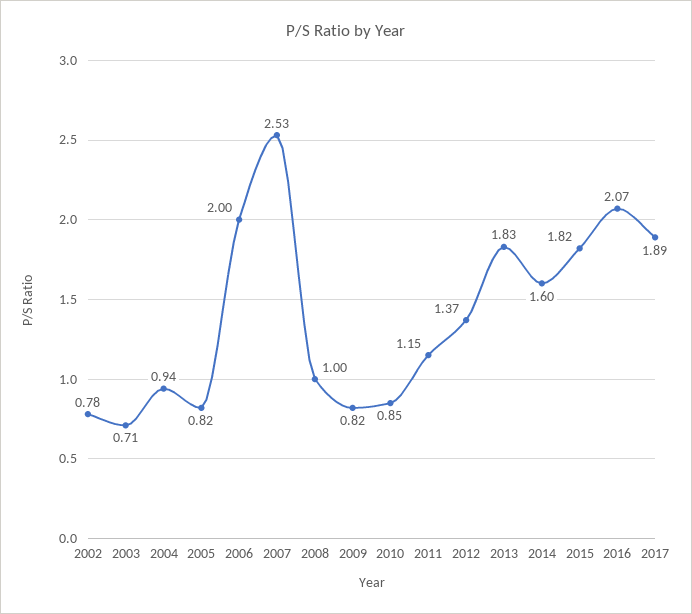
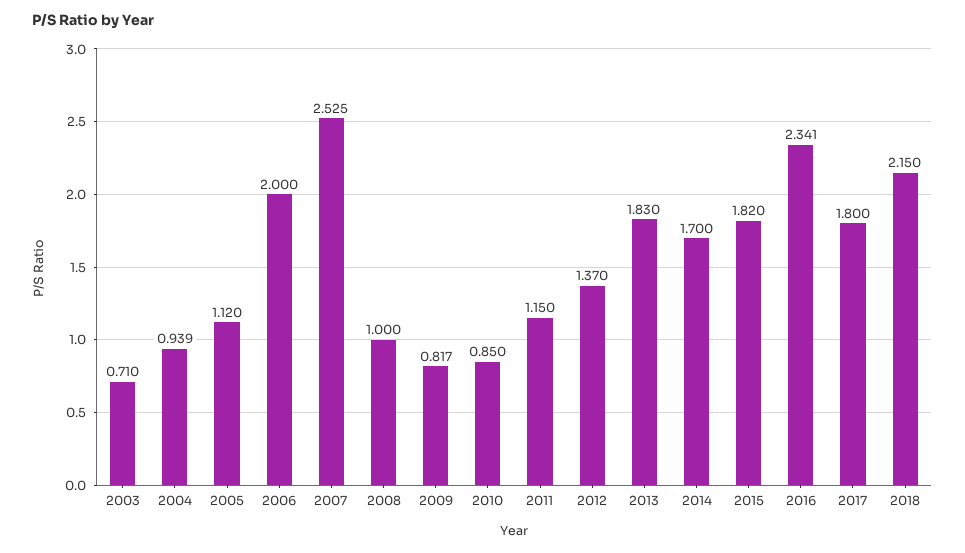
2002: 0.78 -> none
2005: 0.82 -> 1.12
2014: 1.6 -> 1.7
2016: 2.07 -> 2.341
2017: 1.89 -> 1.8
2018: none -> 2.15

